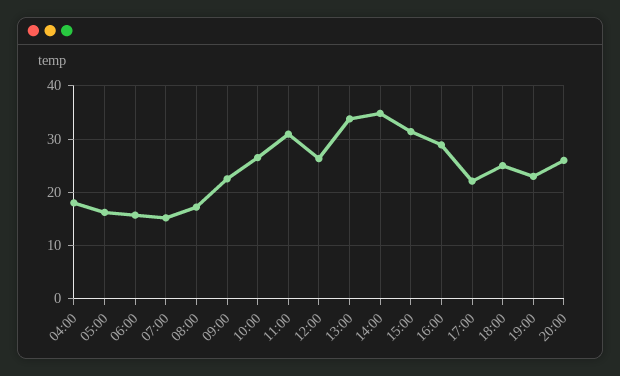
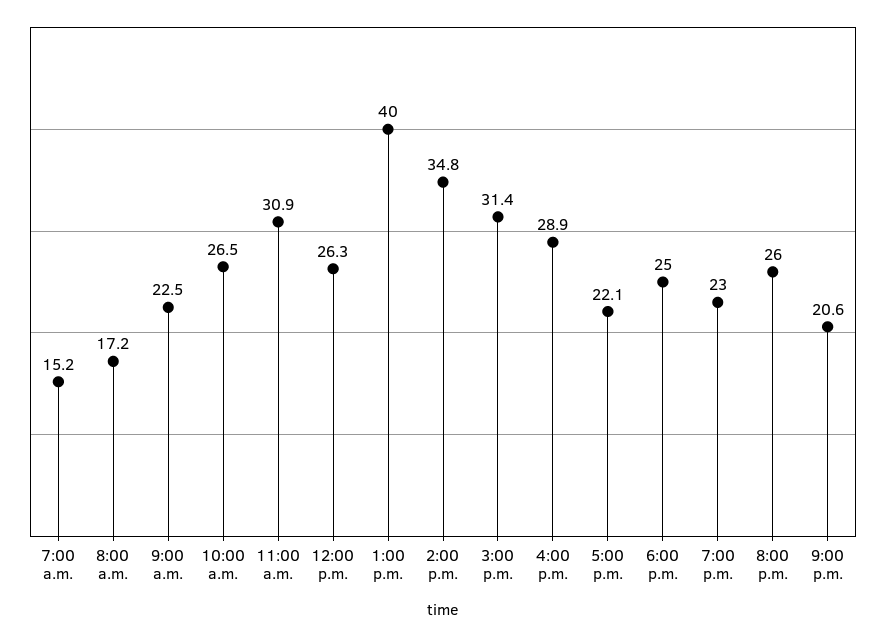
04:00: 18 -> none
05:00: 16 -> none
06:00: 16 -> none
13:00: 34 -> 40
9:00 p.m.: none -> 20.6

